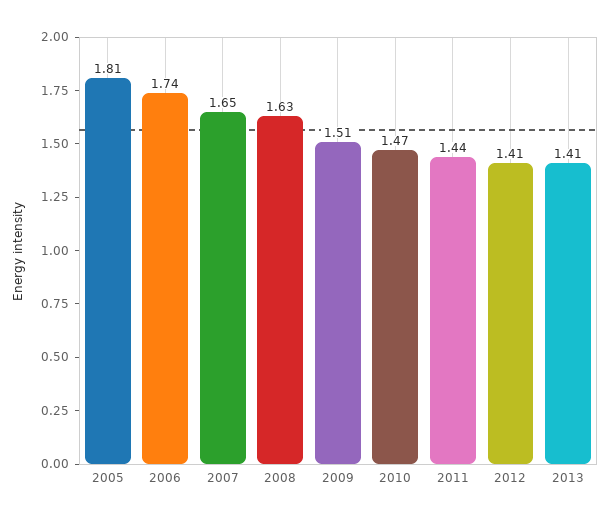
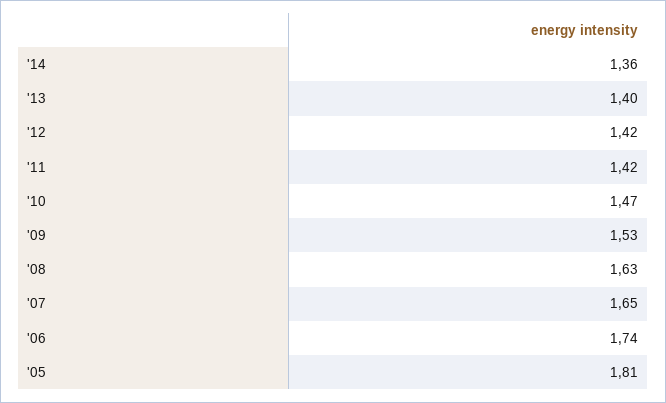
2009: 1.51 -> 1.53
2011: 1.44 -> 1.42
2012: 1.41 -> 1.42
2013: 1.41 -> 1.4
'14: none -> 1.36

